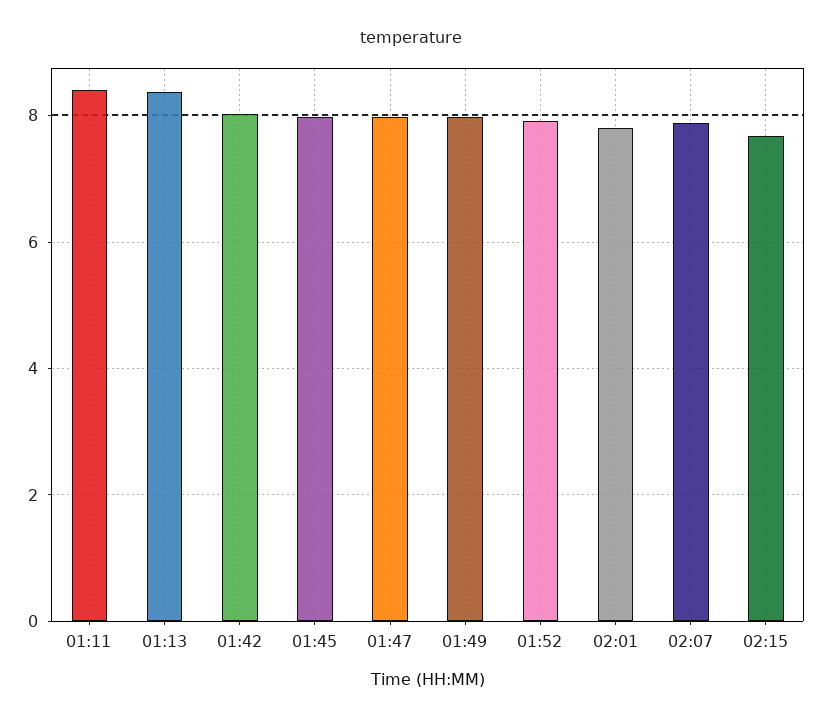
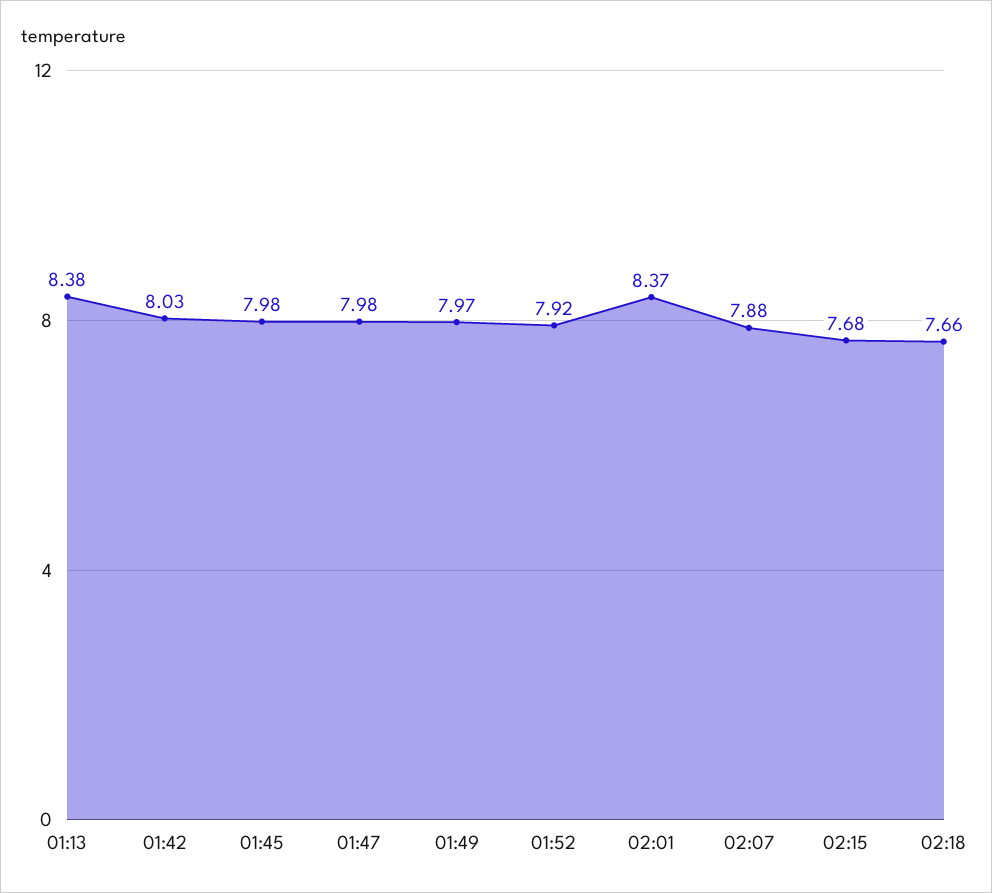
01:11: 8.4 -> none
02:01: 7.8 -> 8.37
02:18: none -> 7.66

